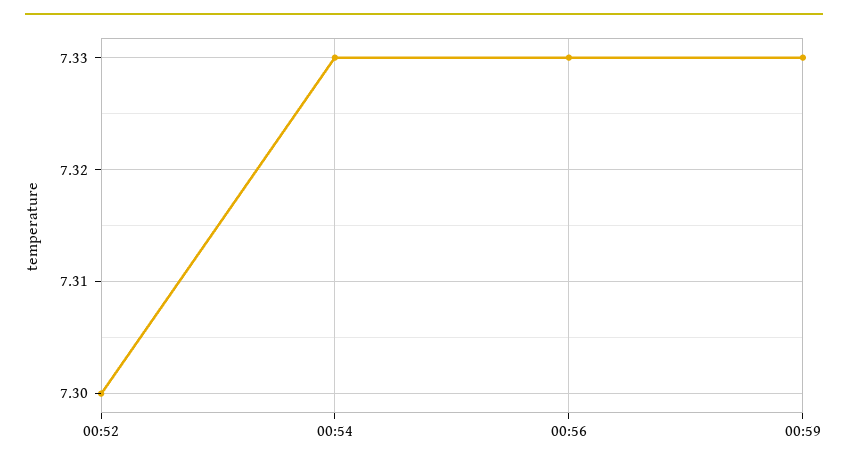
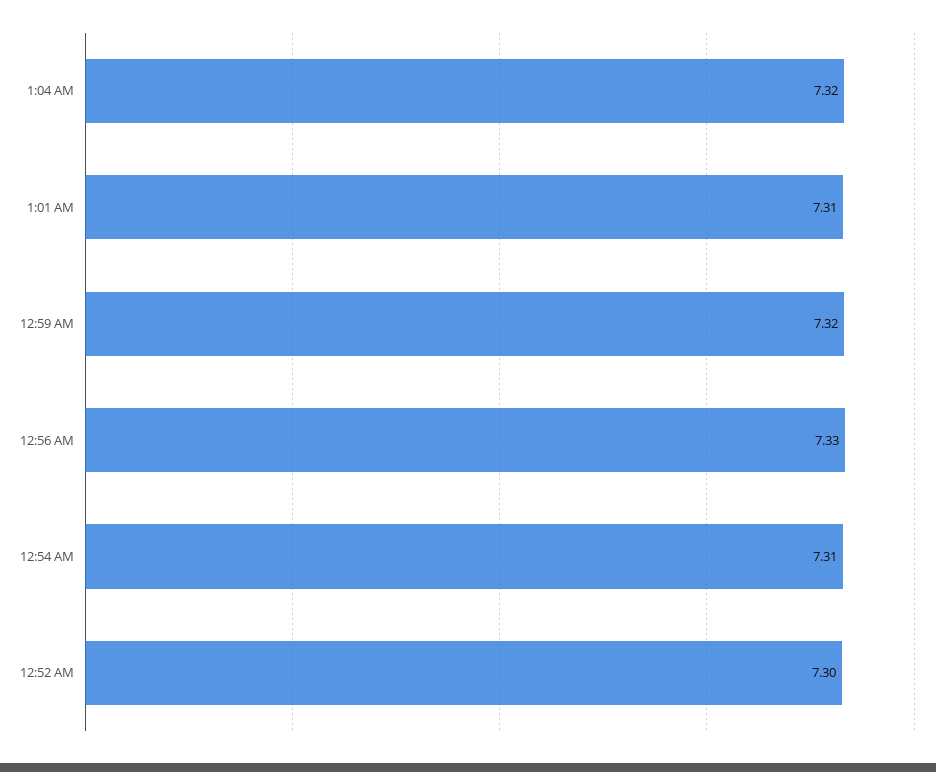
00:54: 7.33 -> 7.31
00:59: 7.33 -> 7.32
1:04 AM: none -> 7.32
1:01 AM: none -> 7.31

